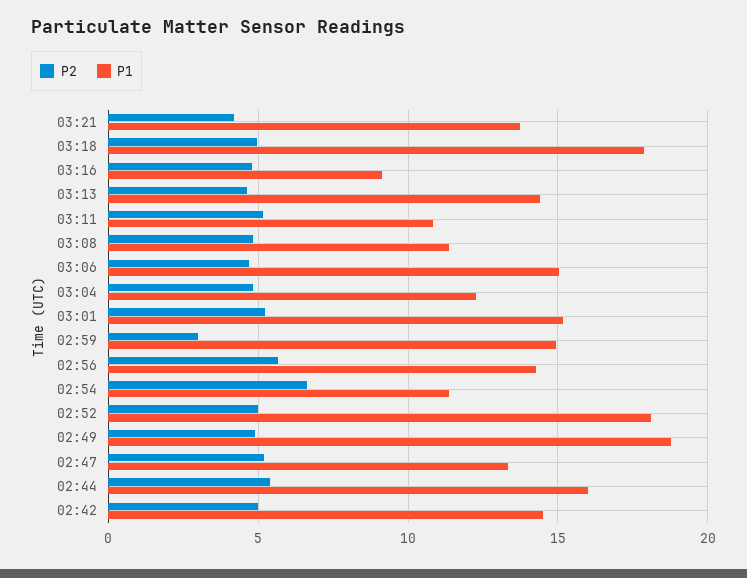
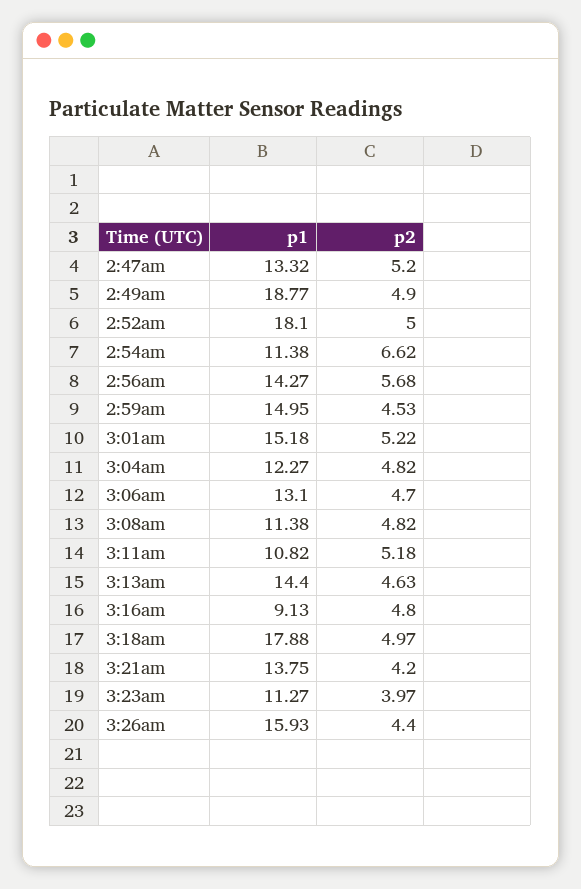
P1, 03:06: 15 -> 13.1
P2, 02:59: 3 -> 4.53
P2, 02:44: 5.5 -> none
P1, 02:44: 16 -> none
P2, 02:42: 5 -> none
P1, 02:42: 14.5 -> none
P1, 3:23am: none -> 11.27
P2, 3:23am: none -> 3.97
P1, 3:26am: none -> 15.93
P2, 3:26am: none -> 4.4

